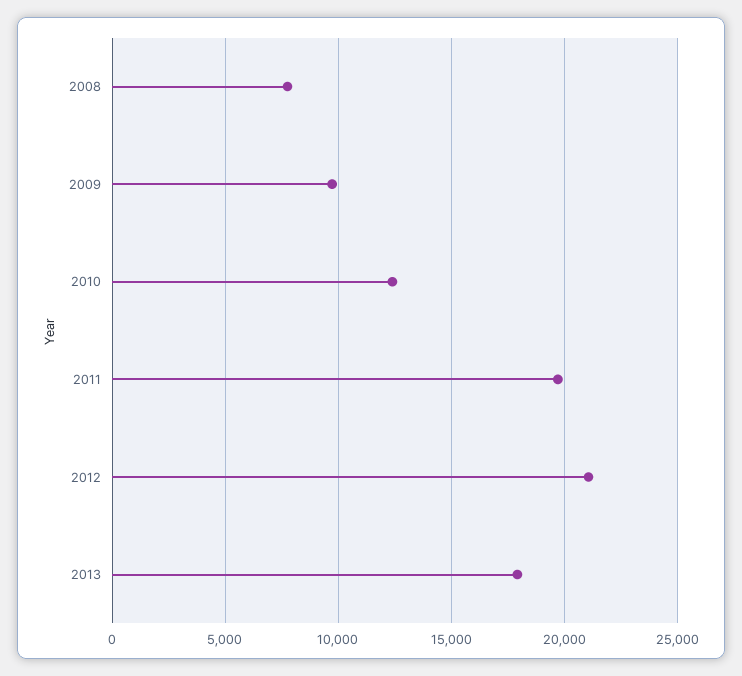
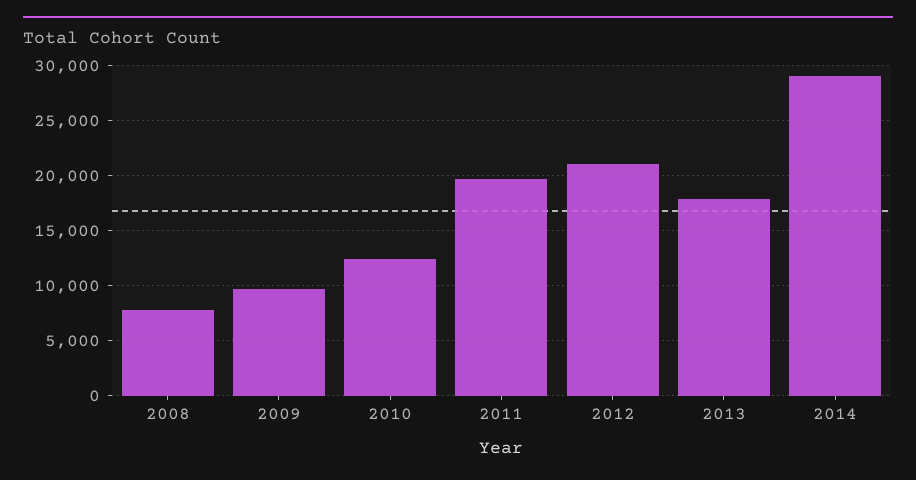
2014: none -> 29000

